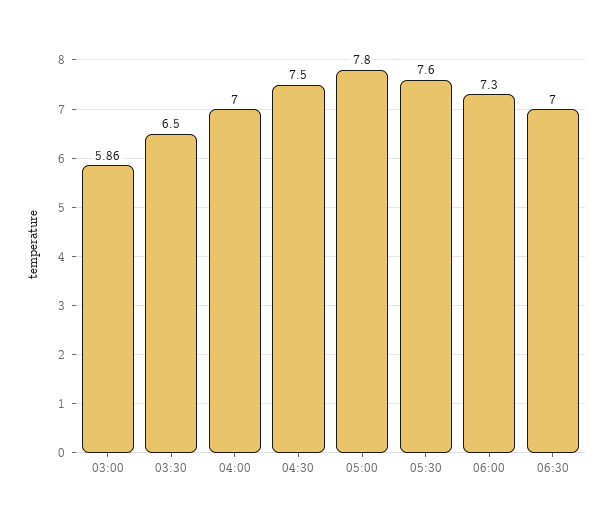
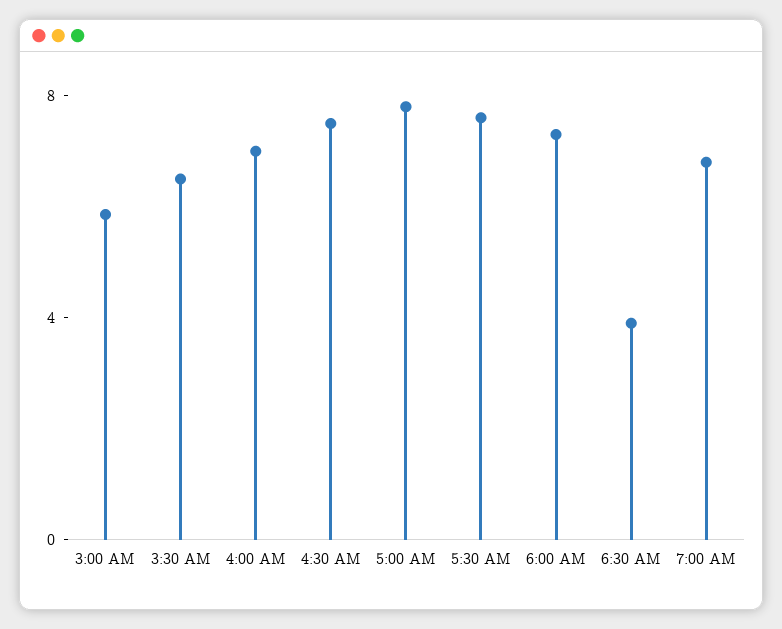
06:30: 7 -> 4
7:00 AM: none -> 7

